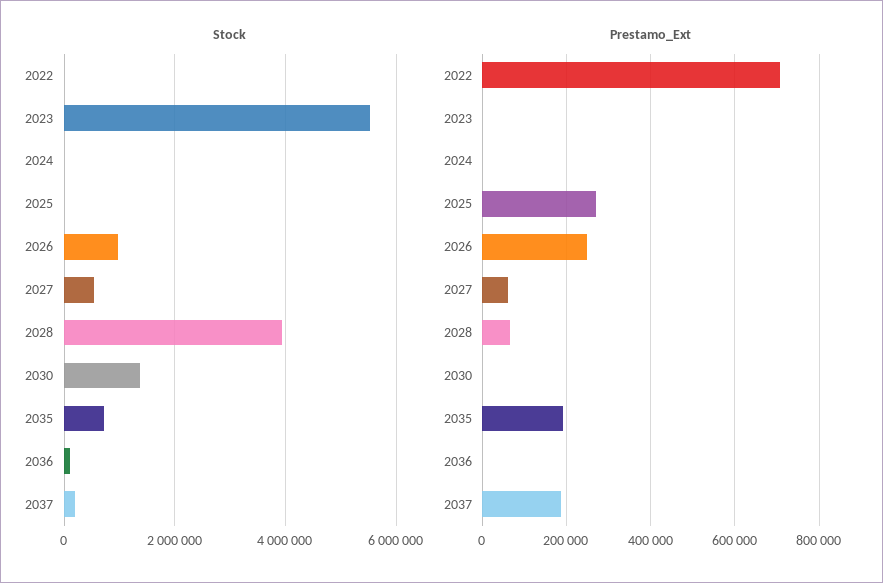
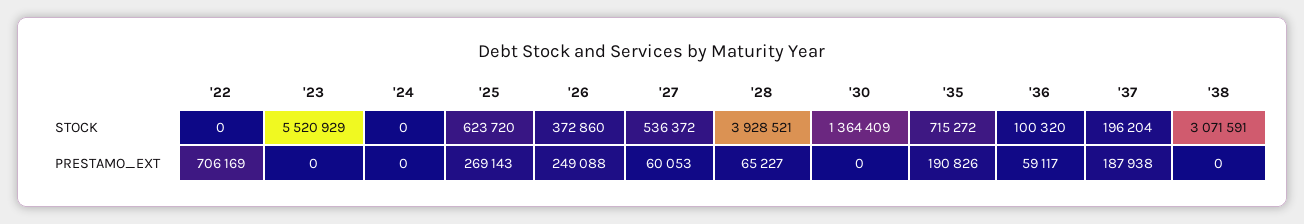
Stock, 2025: 0 -> 623720
Stock, 2026: 1000000 -> 372860
Prestamo_Ext, 2036: 0 -> 59117
Stock, '38: none -> 3071591
Prestamo_Ext, '38: none -> 0

